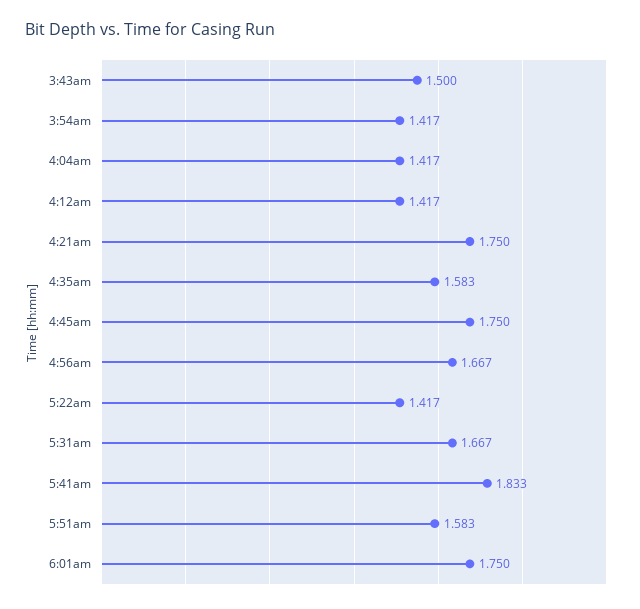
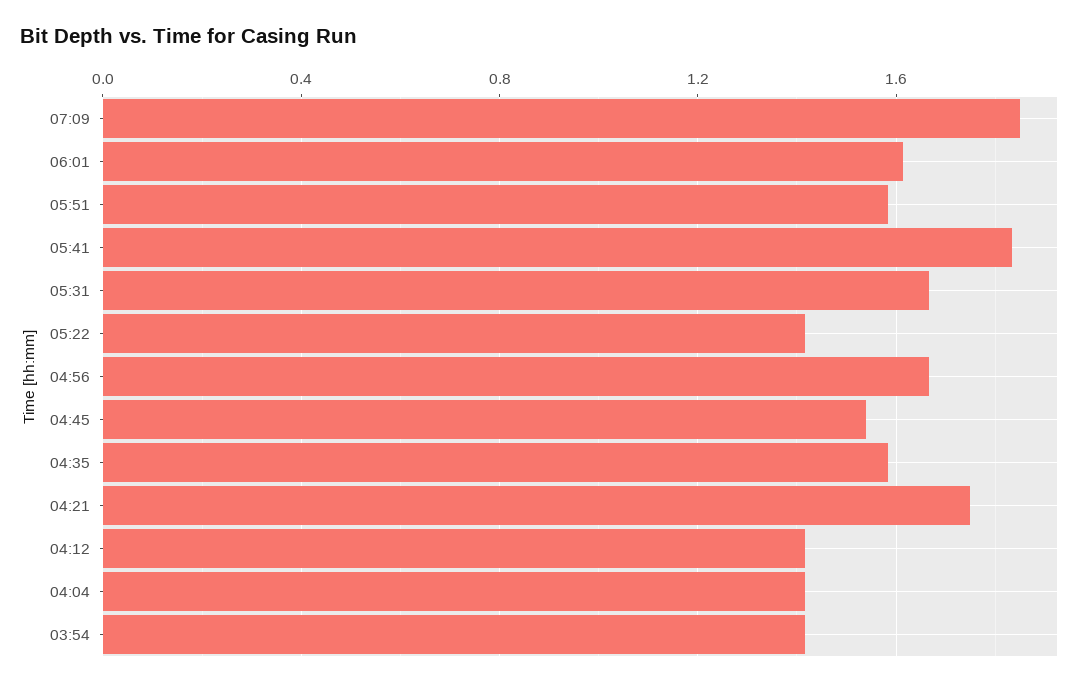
3:43am: 1.5 -> none
4:45am: 1.75 -> 1.55
6:01am: 1.75 -> 1.6
07:09: none -> 1.85

